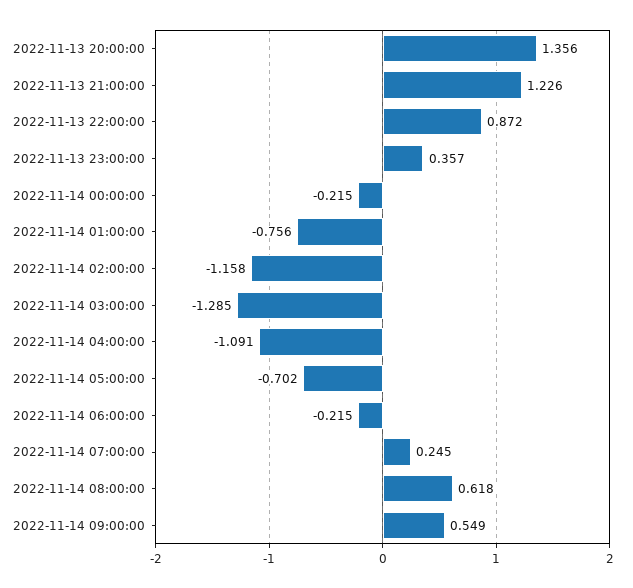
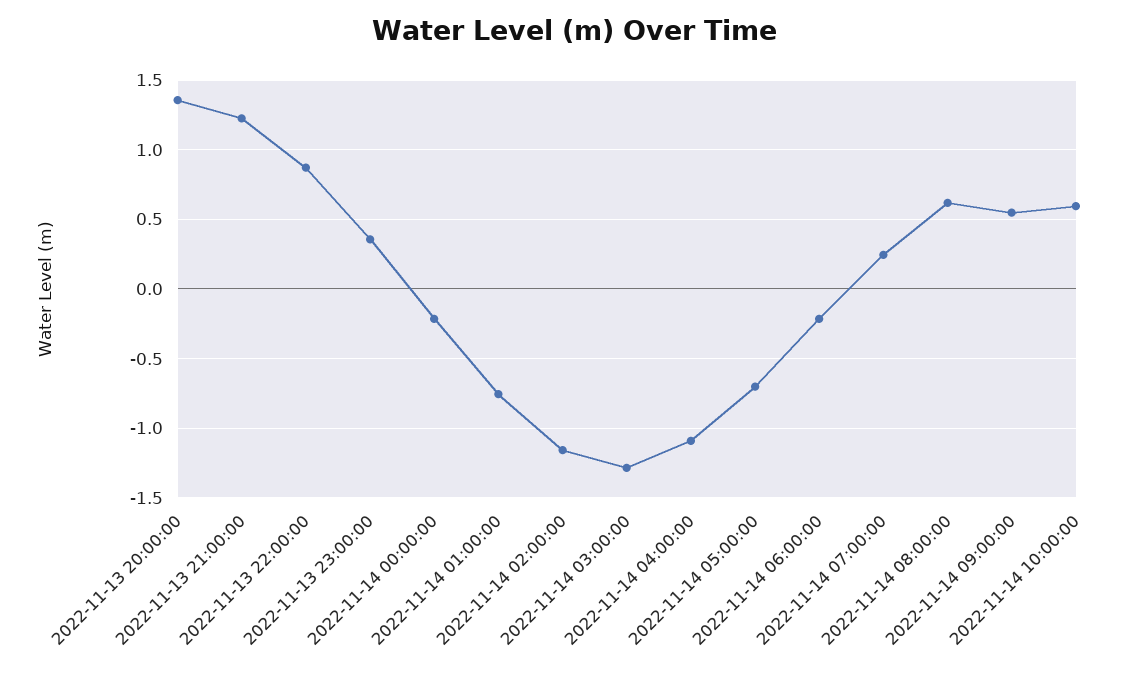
2022-11-14 10:00:00: none -> 0.6

